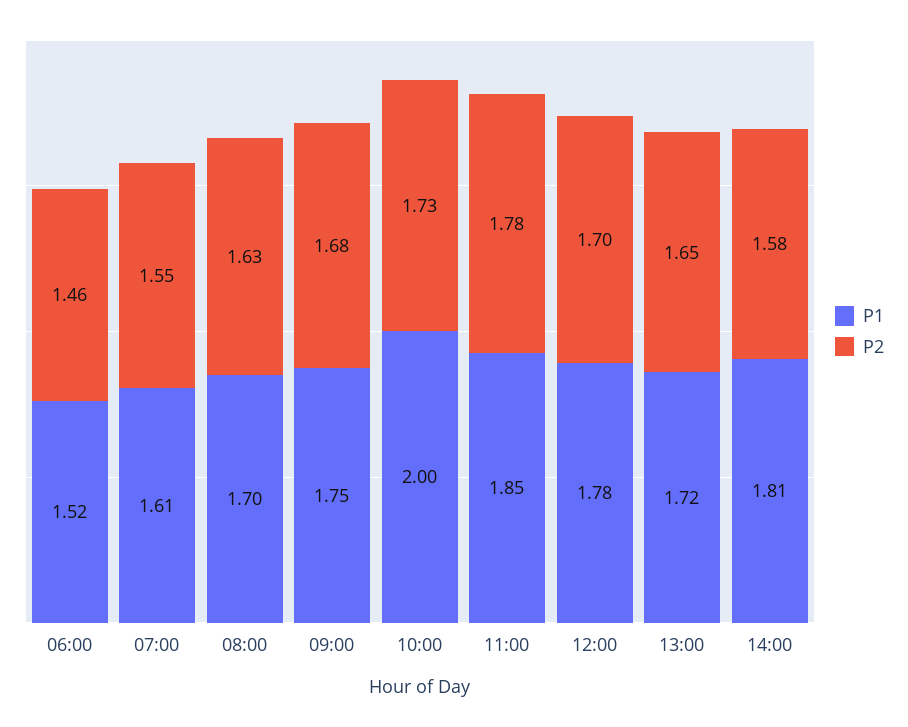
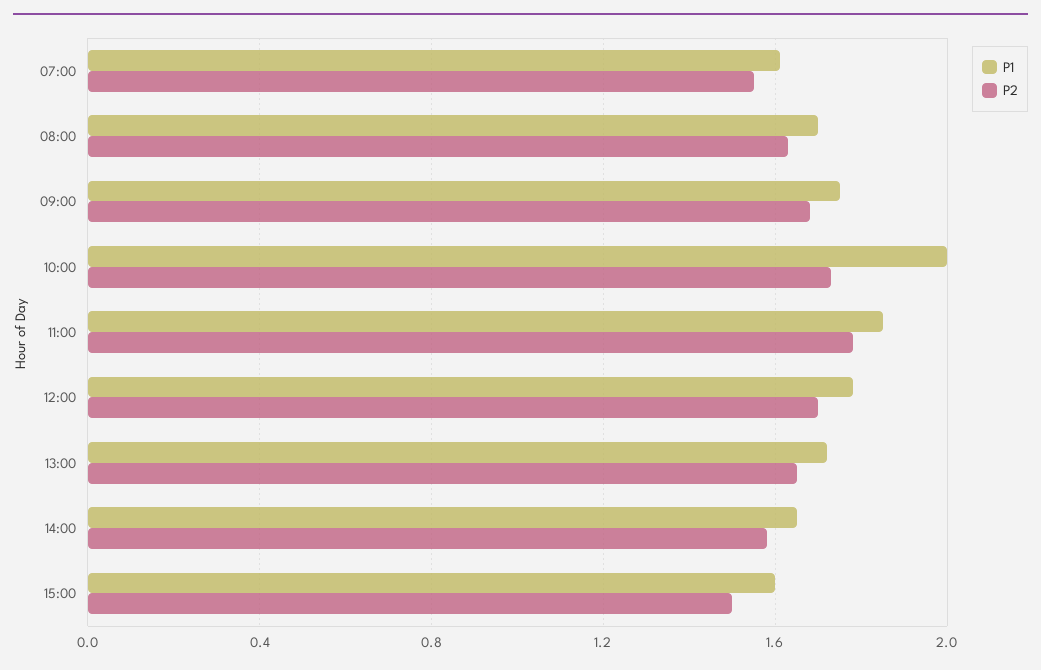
P1, 06:00: 1.52 -> none
P2, 06:00: 1.46 -> none
P1, 14:00: 1.81 -> 1.65
P1, 15:00: none -> 1.6
P2, 15:00: none -> 1.5

